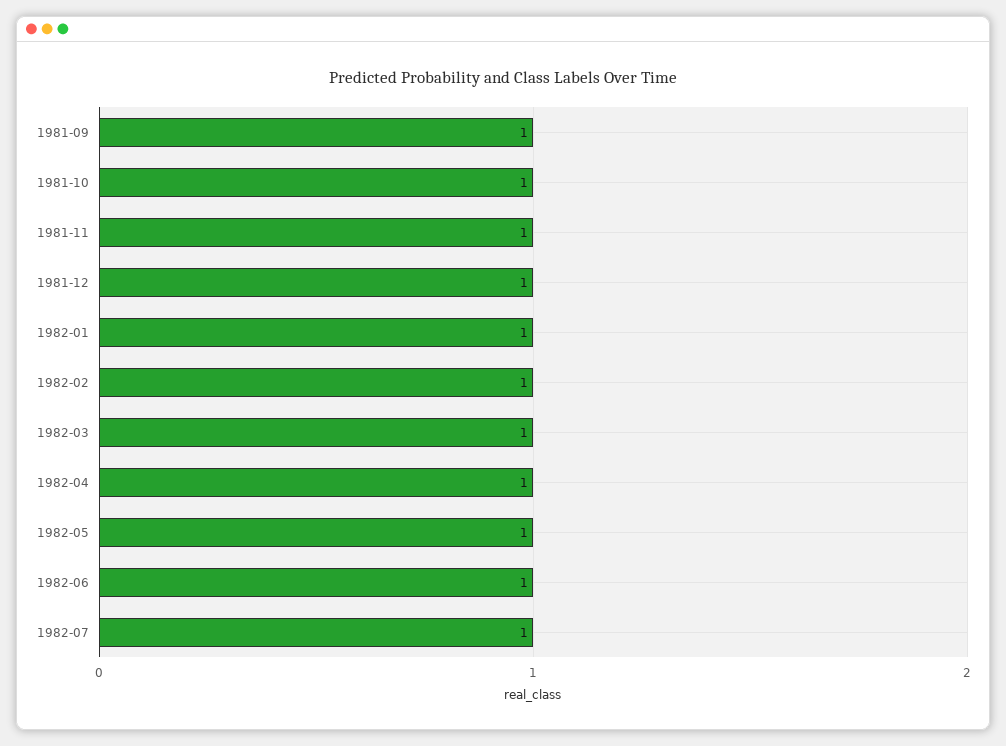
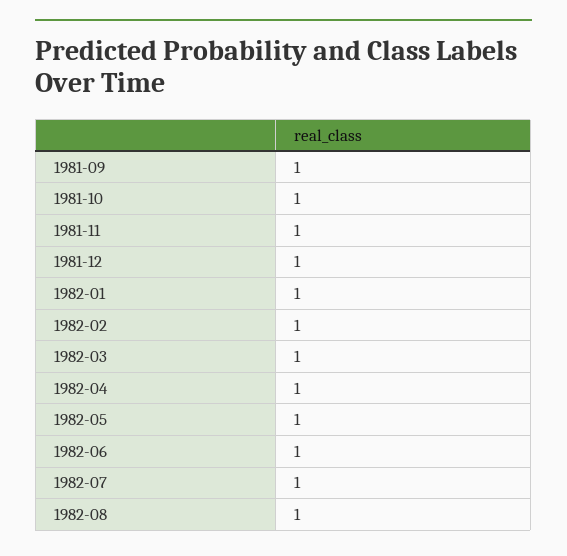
1982-08: none -> 1

